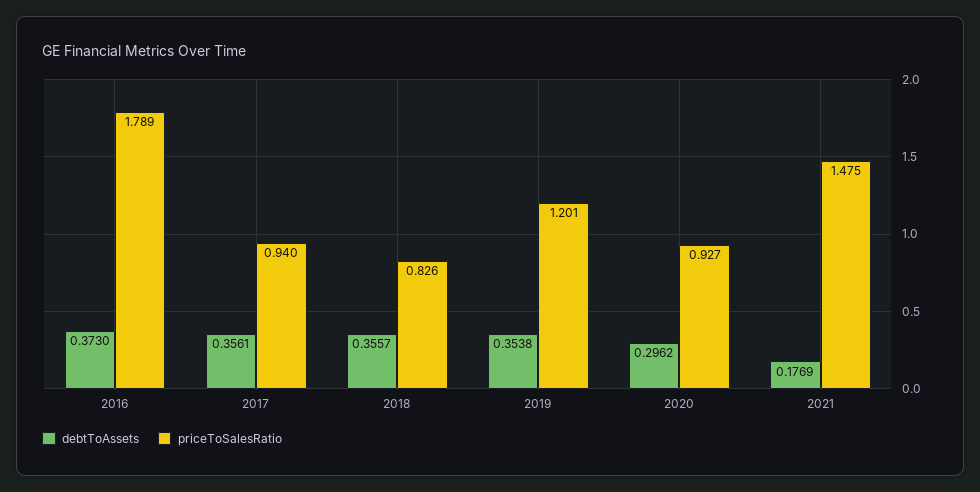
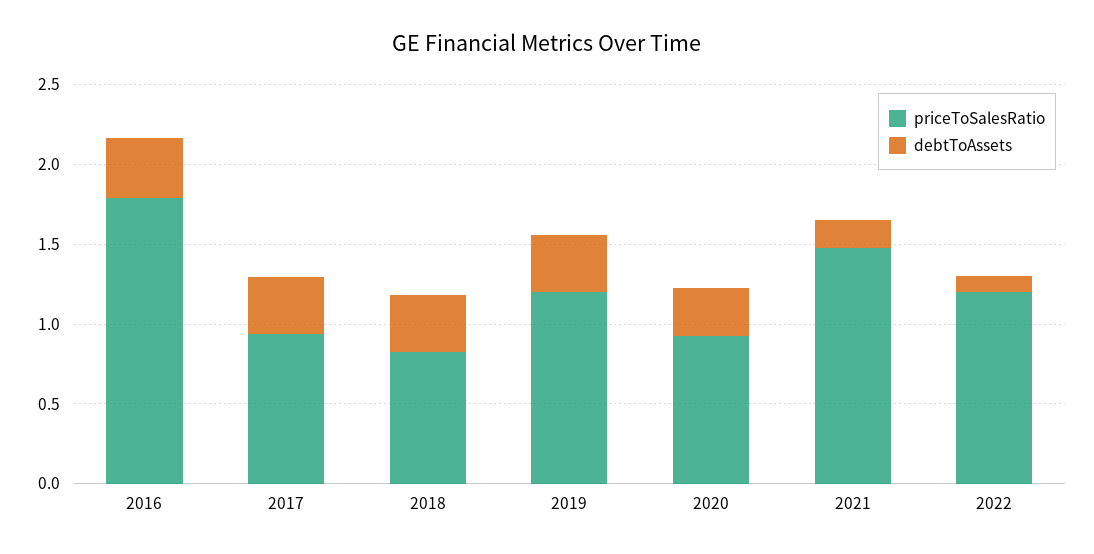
priceToSalesRatio, 2022: none -> 1.2
debtToAssets, 2022: none -> 0.1

